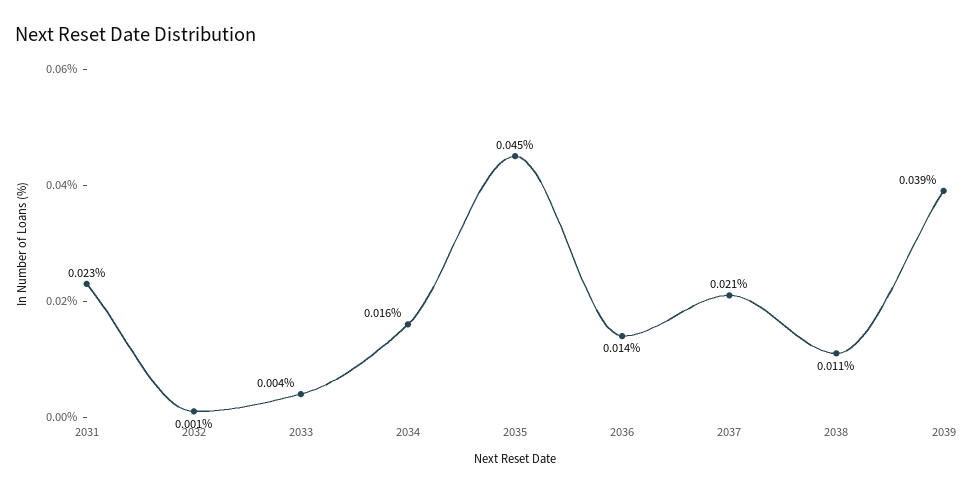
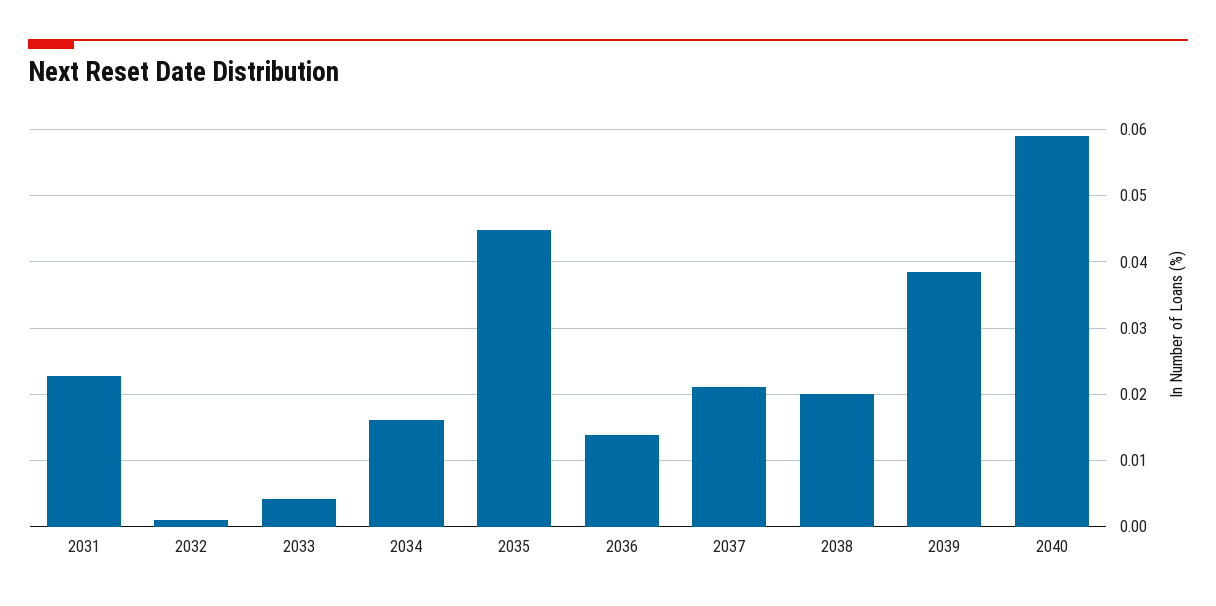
2038: 0.011 -> 0.02
2040: none -> 0.059

